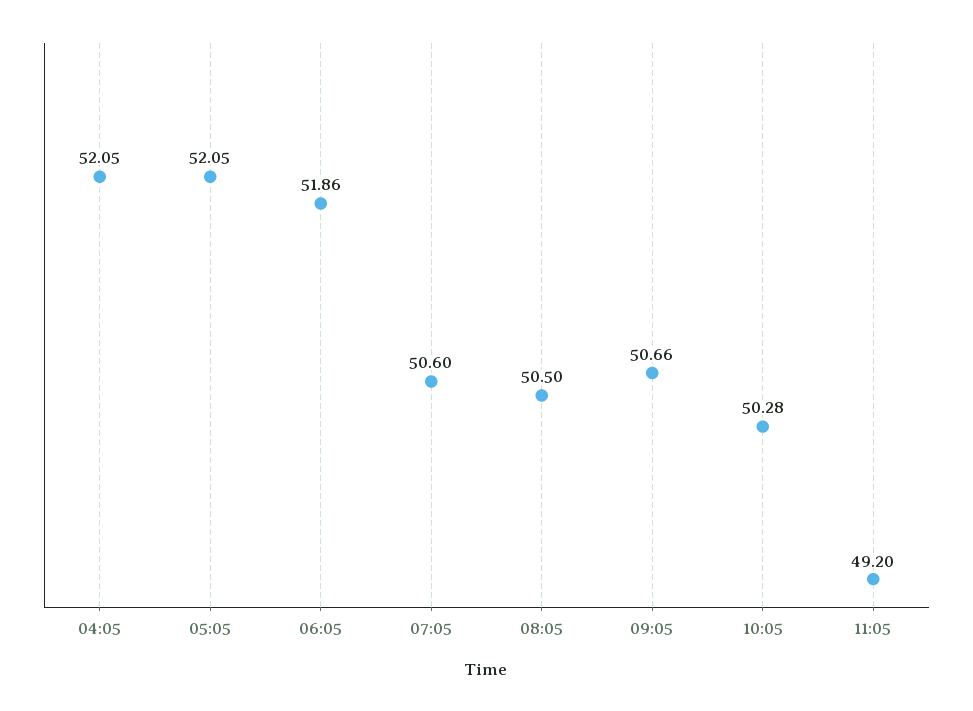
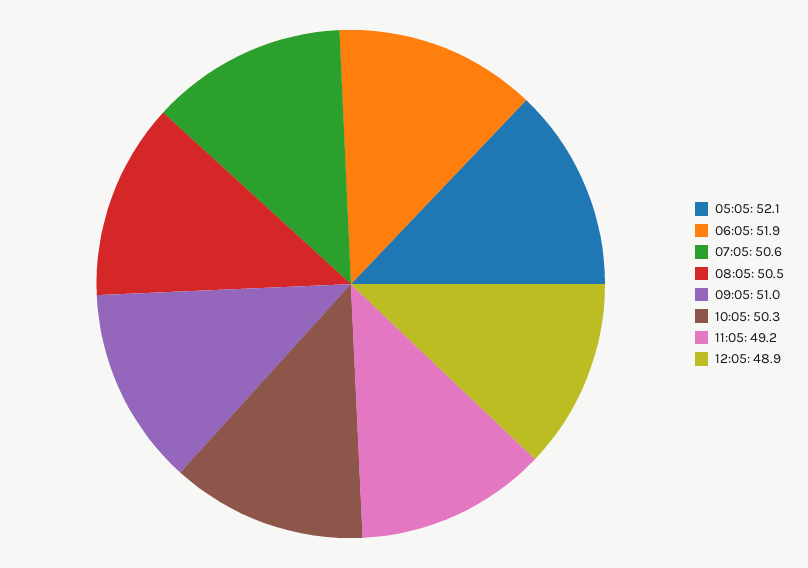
04:05: 52.05 -> none
09:05: 50.66 -> 51
12:05: none -> 48.9

